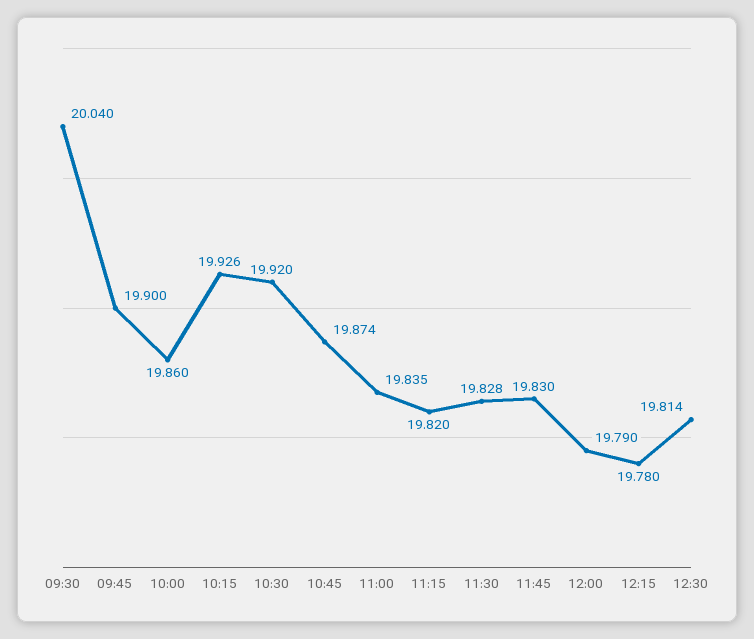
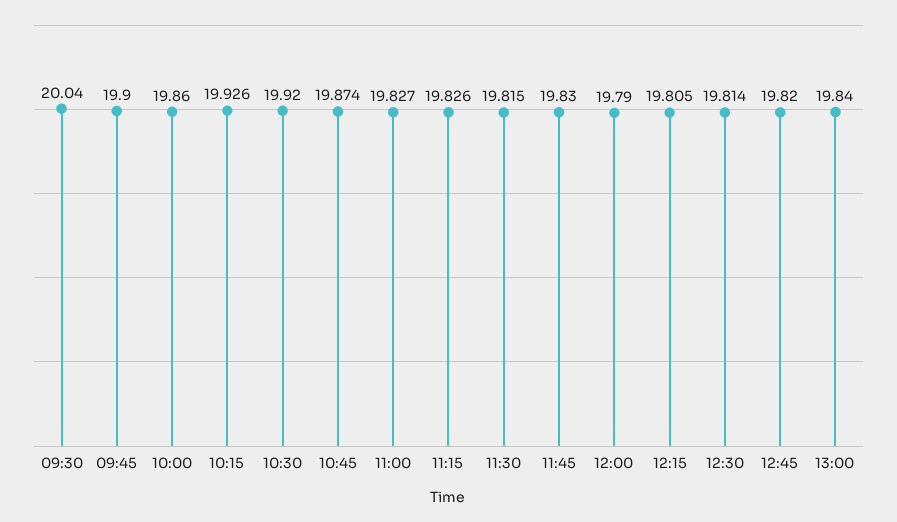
11:00: 19.835 -> 19.827
11:15: 19.82 -> 19.826
11:30: 19.828 -> 19.815
12:15: 19.78 -> 19.805
12:45: none -> 19.82
13:00: none -> 19.84

